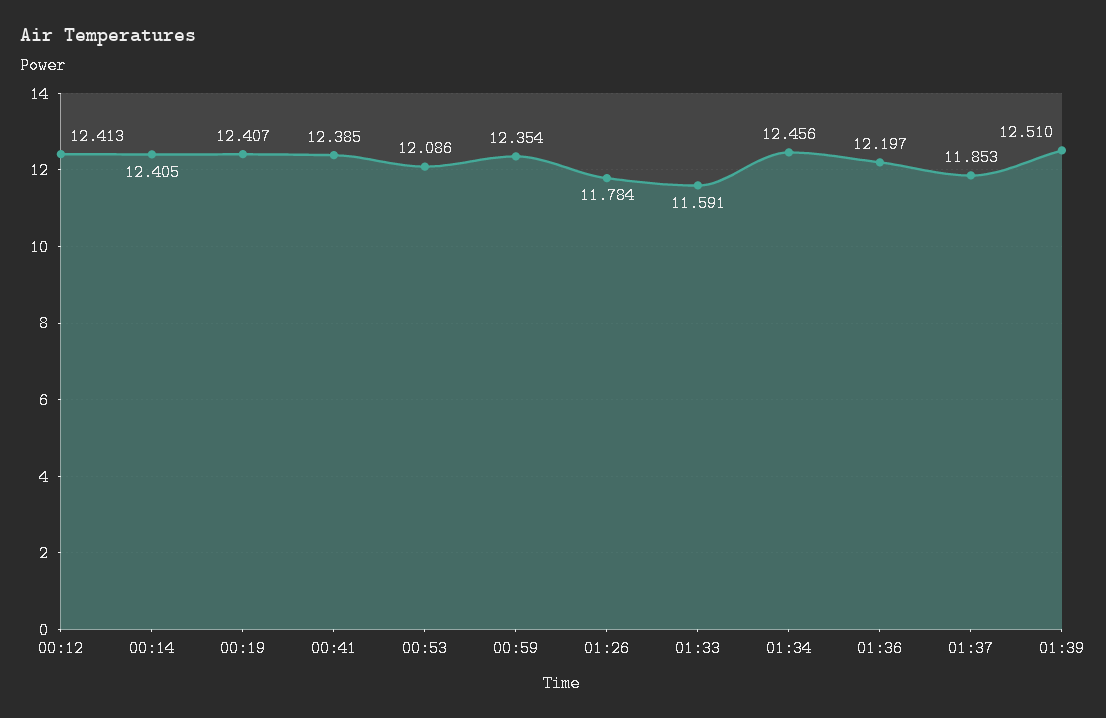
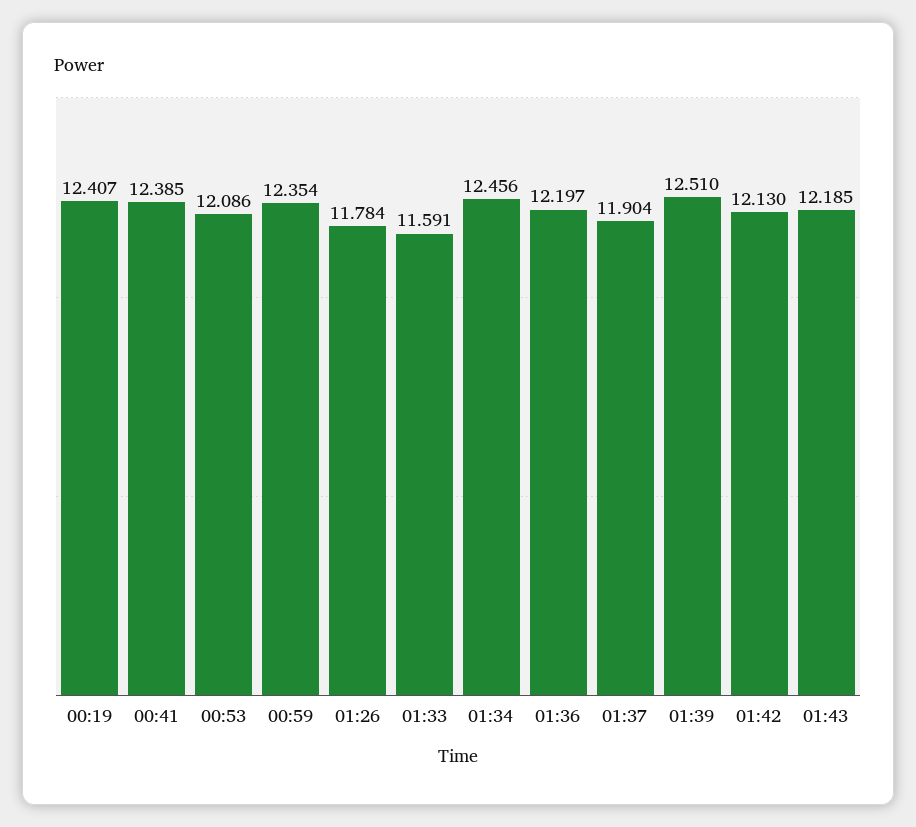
00:12: 12.413 -> none
00:14: 12.405 -> none
01:37: 11.853 -> 11.904
01:42: none -> 12.13
01:43: none -> 12.185

